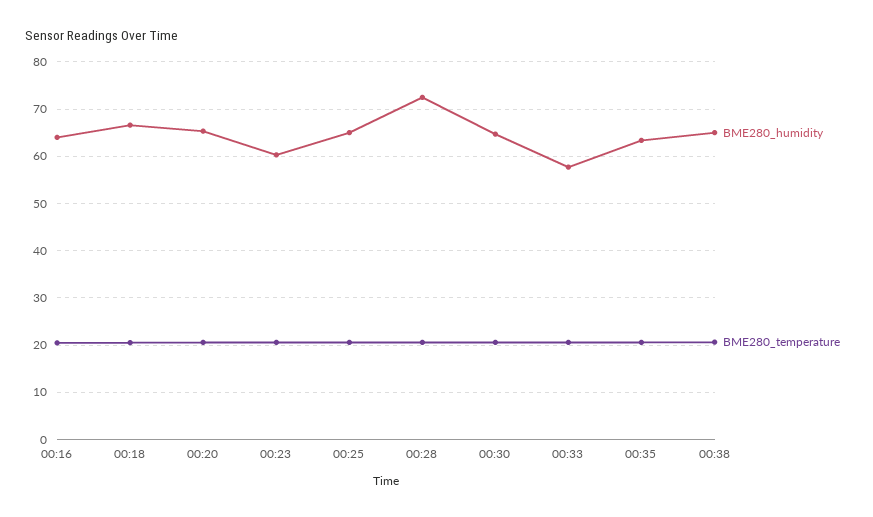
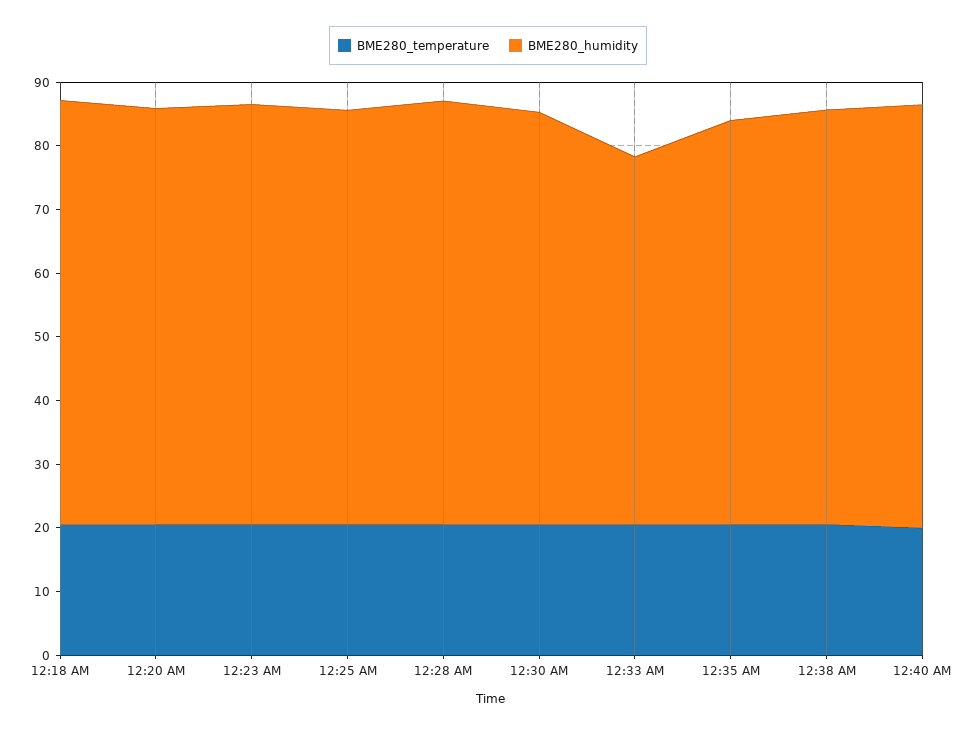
BME280_humidity, 00:16: 64 -> none
BME280_temperature, 00:16: 20 -> none
BME280_humidity, 00:23: 60 -> 66
BME280_humidity, 00:28: 72 -> 66
BME280_temperature, 12:40 AM: none -> 20
BME280_humidity, 12:40 AM: none -> 66

